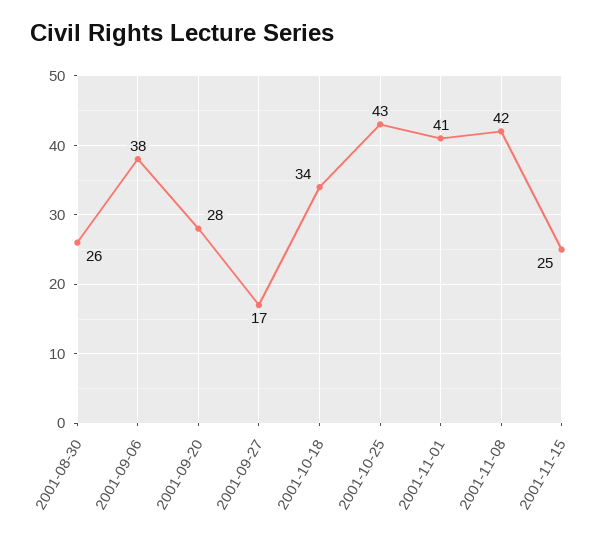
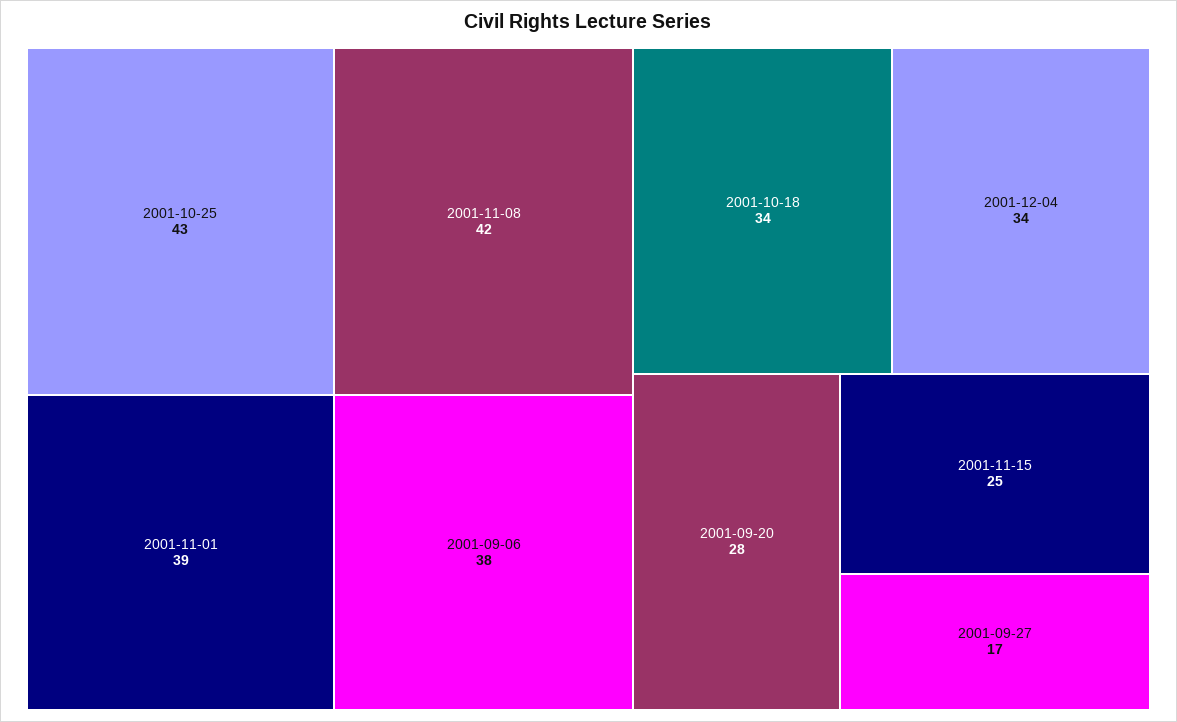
2001-08-30: 26 -> none
2001-11-01: 41 -> 39
2001-12-04: none -> 34

